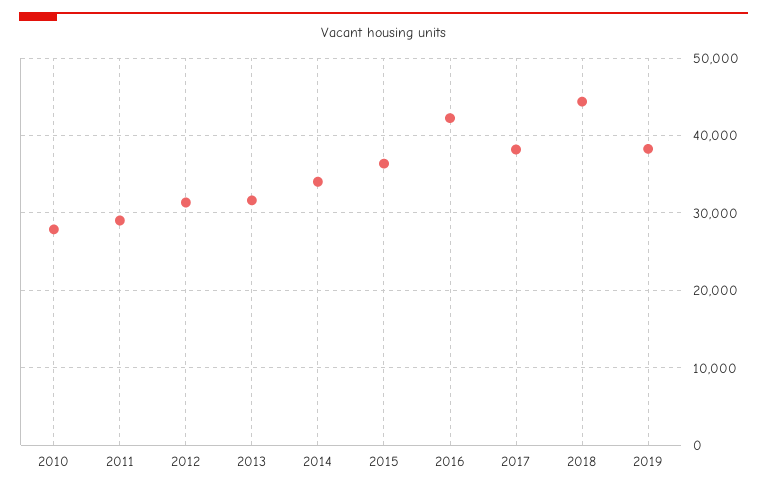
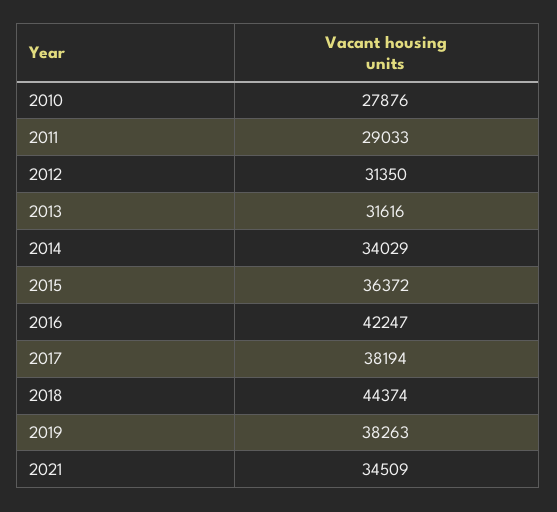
2021: none -> 34509

